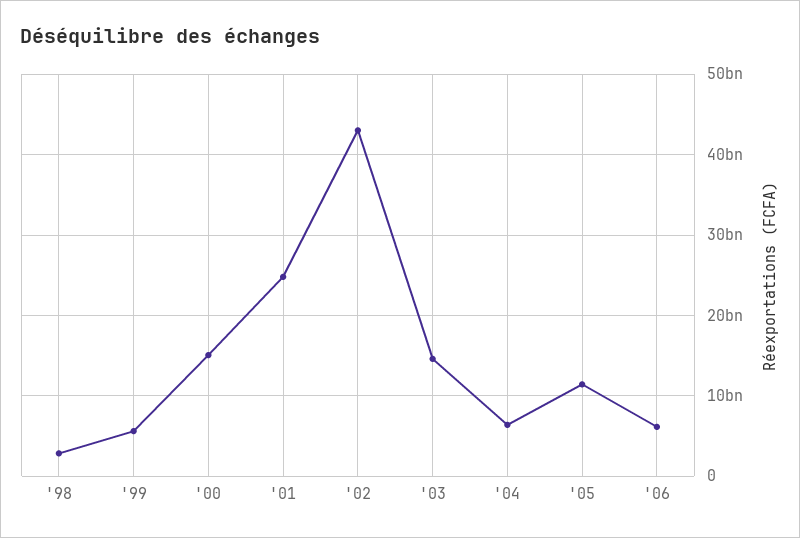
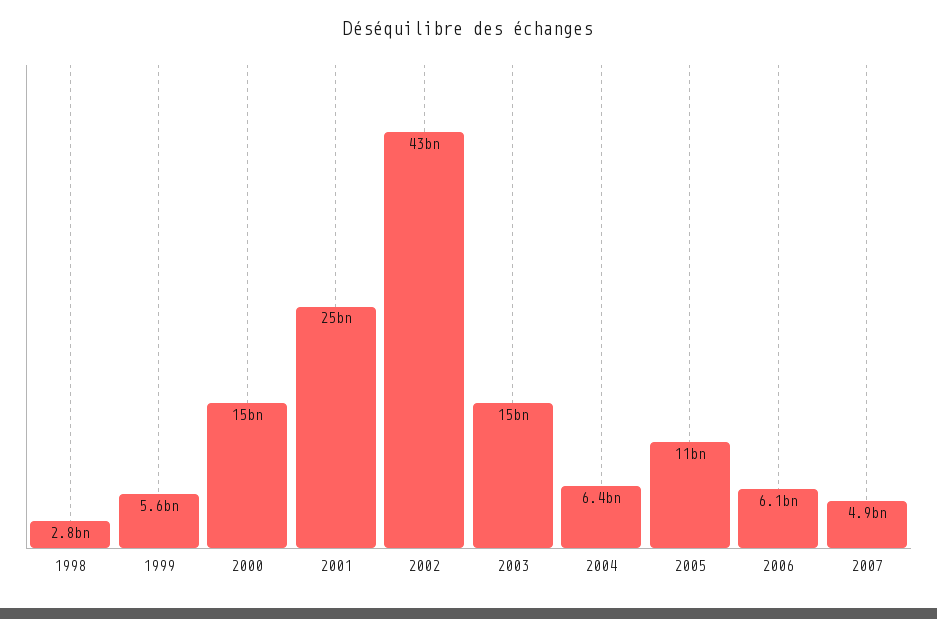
2007: none -> 4900000000

